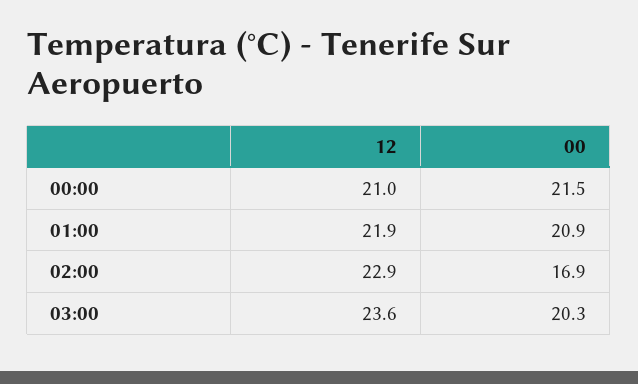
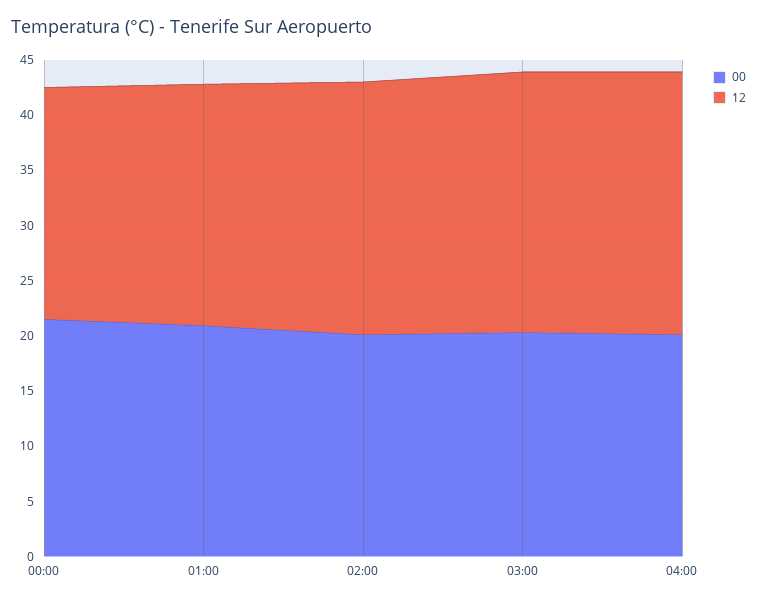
00, 02:00: 16.9 -> 20
00, 04:00: none -> 20
12, 04:00: none -> 24

